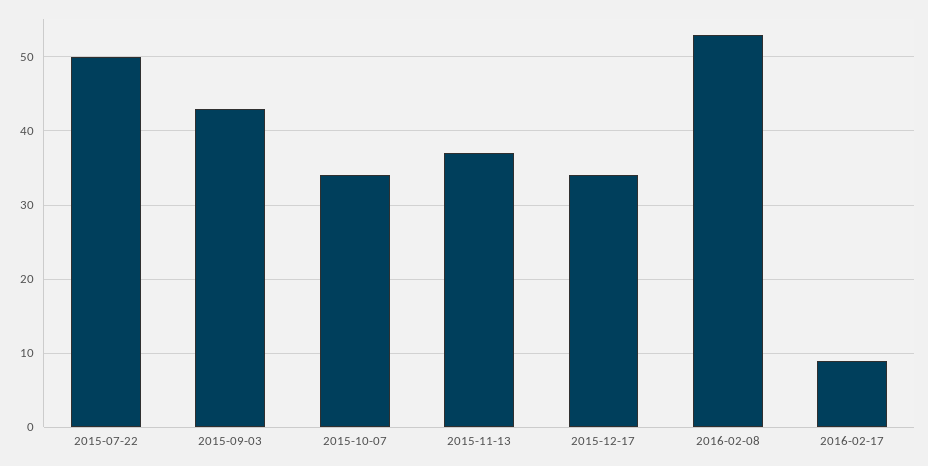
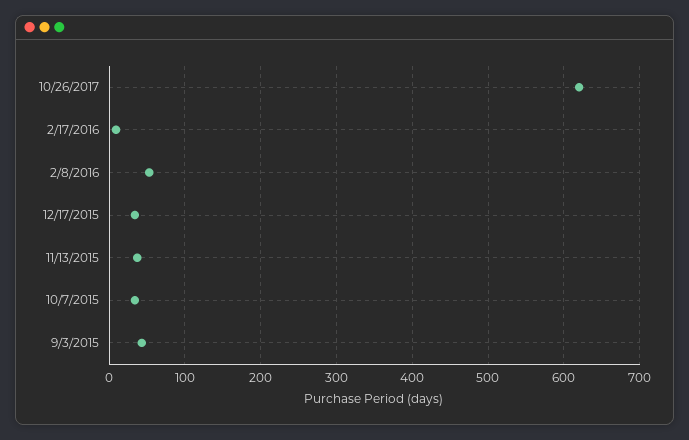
2015-07-22: 50 -> none
10/26/2017: none -> 620

